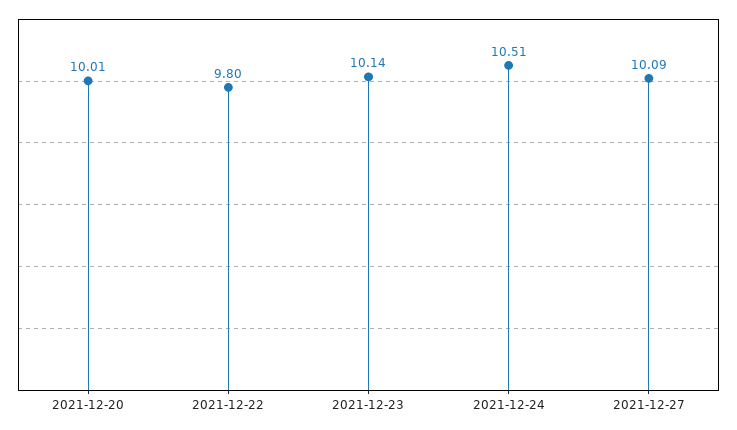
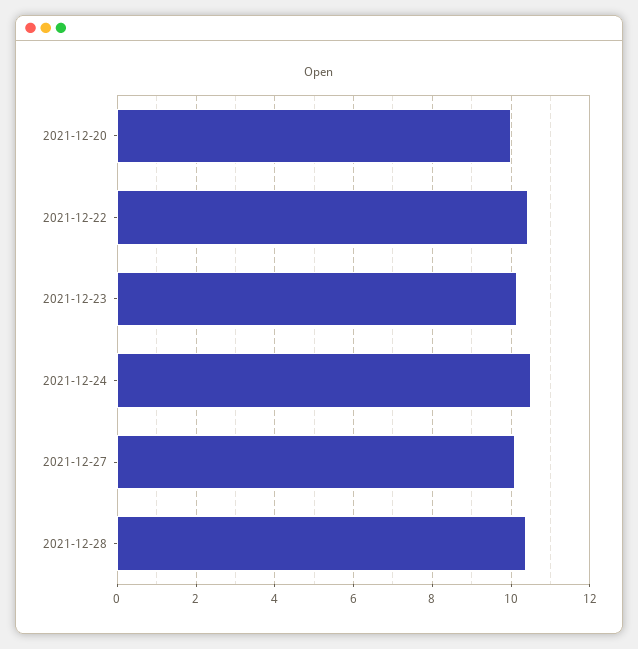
2021-12-22: 9.8 -> 10.4
2021-12-28: none -> 10.4

